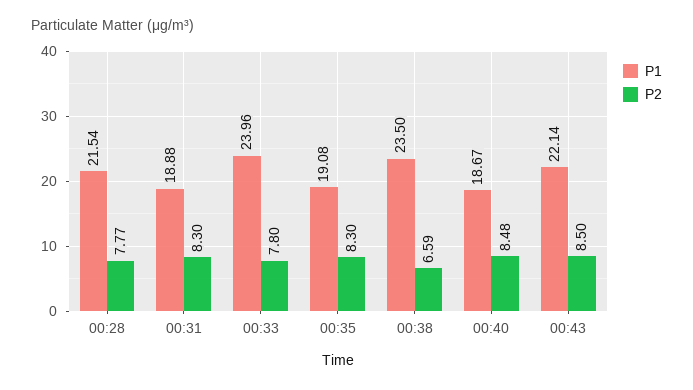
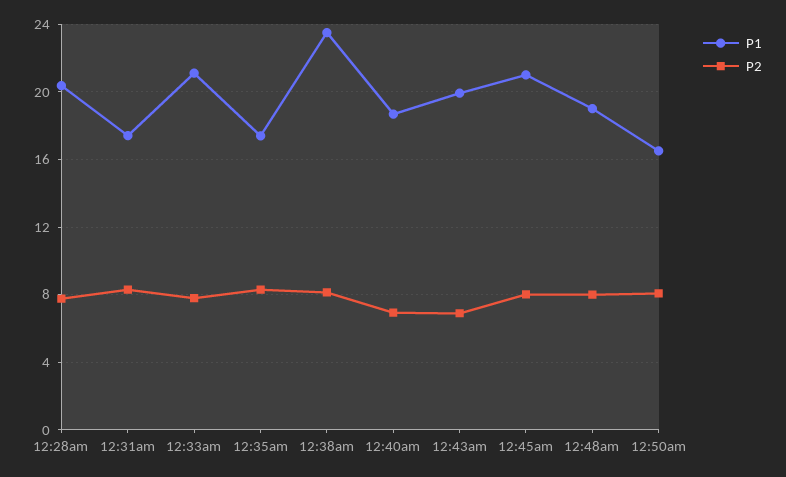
P1, 00:28: 21.54 -> 20.5
P1, 00:31: 18.88 -> 17.5
P1, 00:33: 23.96 -> 21
P1, 00:35: 19.08 -> 17.5
P2, 00:38: 6.59 -> 8
P2, 00:40: 8.48 -> 7
P1, 00:43: 22.14 -> 20
P2, 00:43: 8.5 -> 7
P1, 12:45am: none -> 21
P2, 12:45am: none -> 8
P1, 12:48am: none -> 19
P2, 12:48am: none -> 8
P1, 12:50am: none -> 16.5
P2, 12:50am: none -> 8

